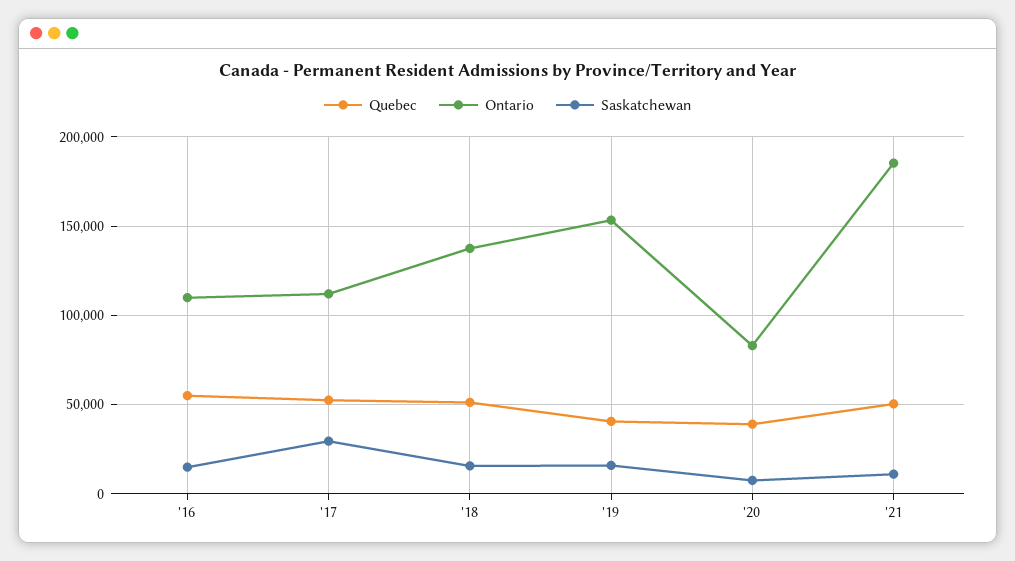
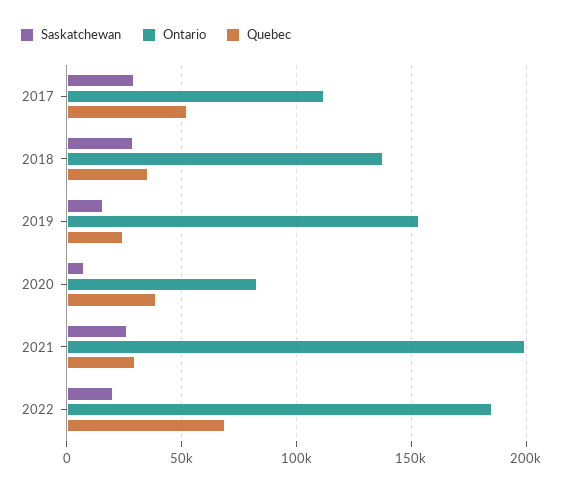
Quebec, '16: 55000 -> none
Ontario, '16: 110000 -> none
Saskatchewan, '16: 15000 -> none
Quebec, '18: 50000 -> 35000
Saskatchewan, '18: 15000 -> 30000
Quebec, '19: 40000 -> 25000
Quebec, '21: 50000 -> 30000
Ontario, '21: 185000 -> 200000
Saskatchewan, '21: 10000 -> 25000
Saskatchewan, 2022: none -> 20000
Ontario, 2022: none -> 185000
Quebec, 2022: none -> 70000

